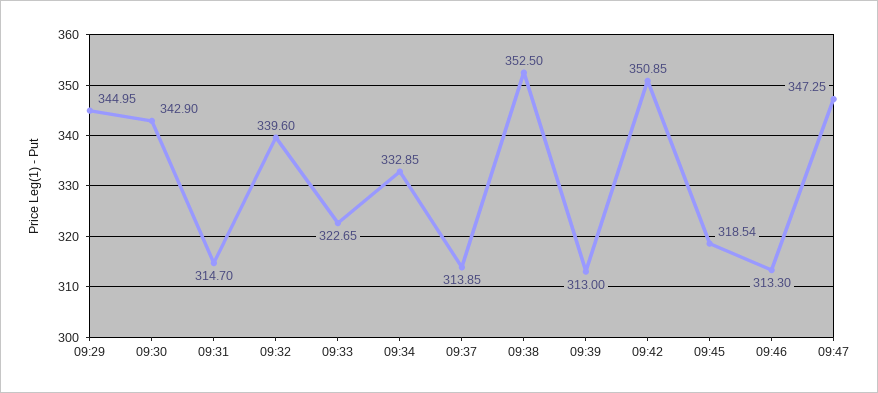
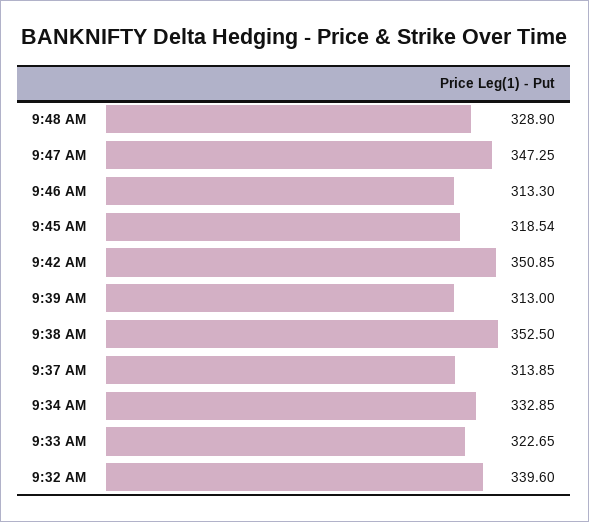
09:29: 344.95 -> none
09:30: 342.9 -> none
09:31: 314.7 -> none
9:48 AM: none -> 328.9

